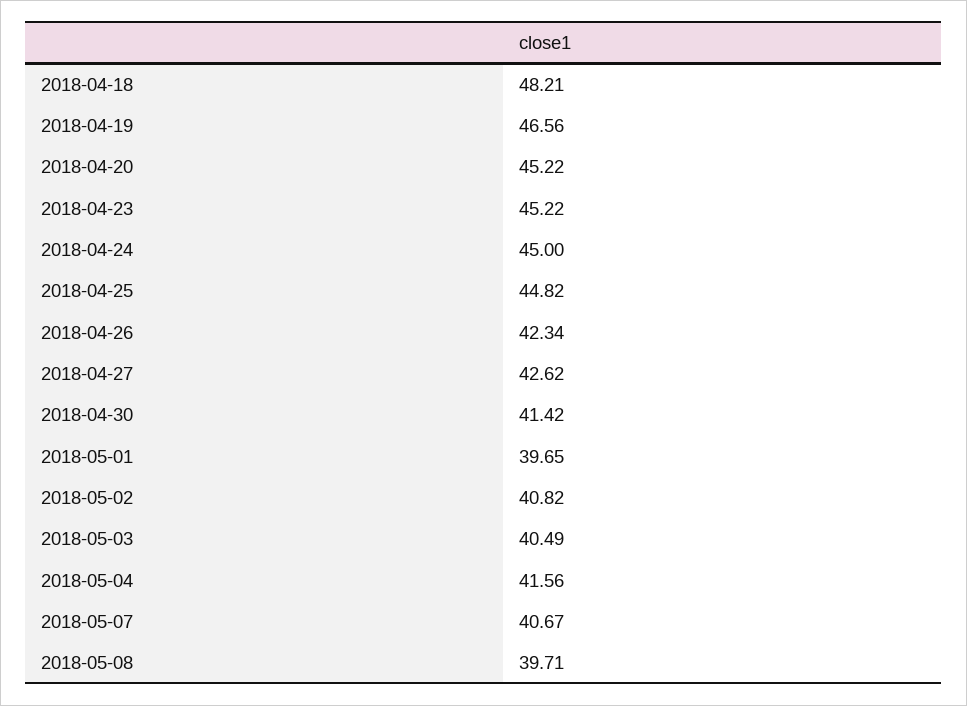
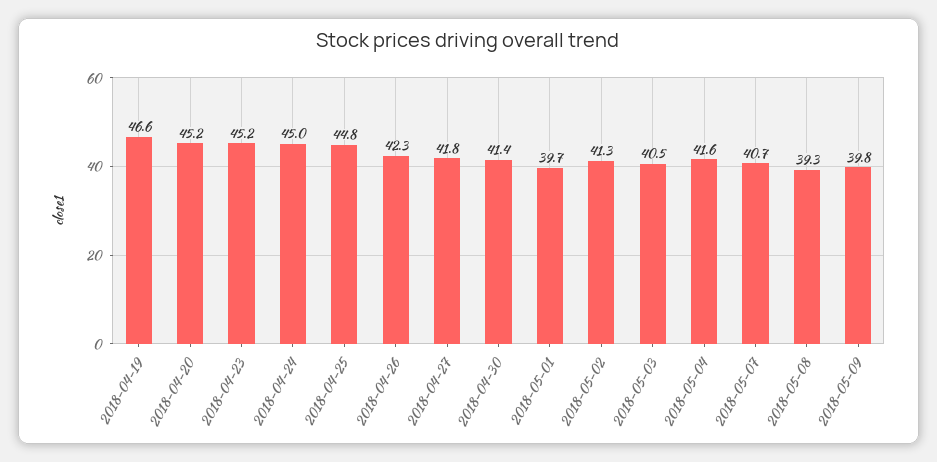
2018-04-18: 48.21 -> none
2018-04-27: 42.62 -> 41.8
2018-05-02: 40.82 -> 41.3
2018-05-08: 39.71 -> 39.3
2018-05-09: none -> 39.8

